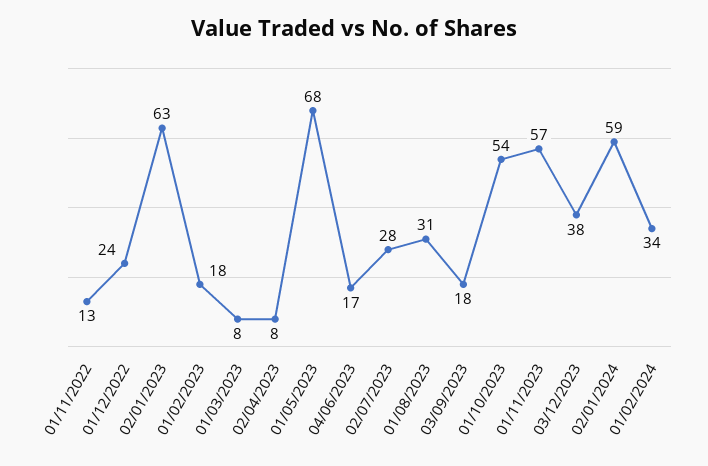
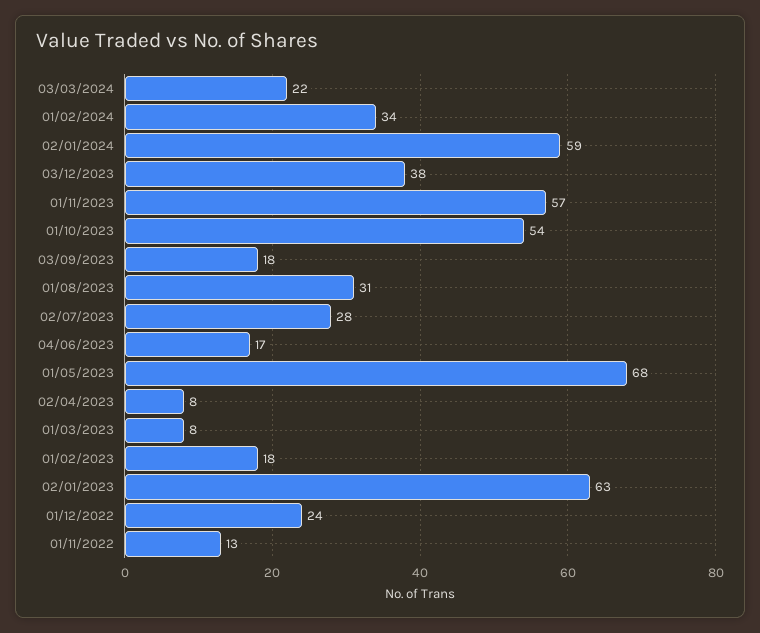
03/03/2024: none -> 22

